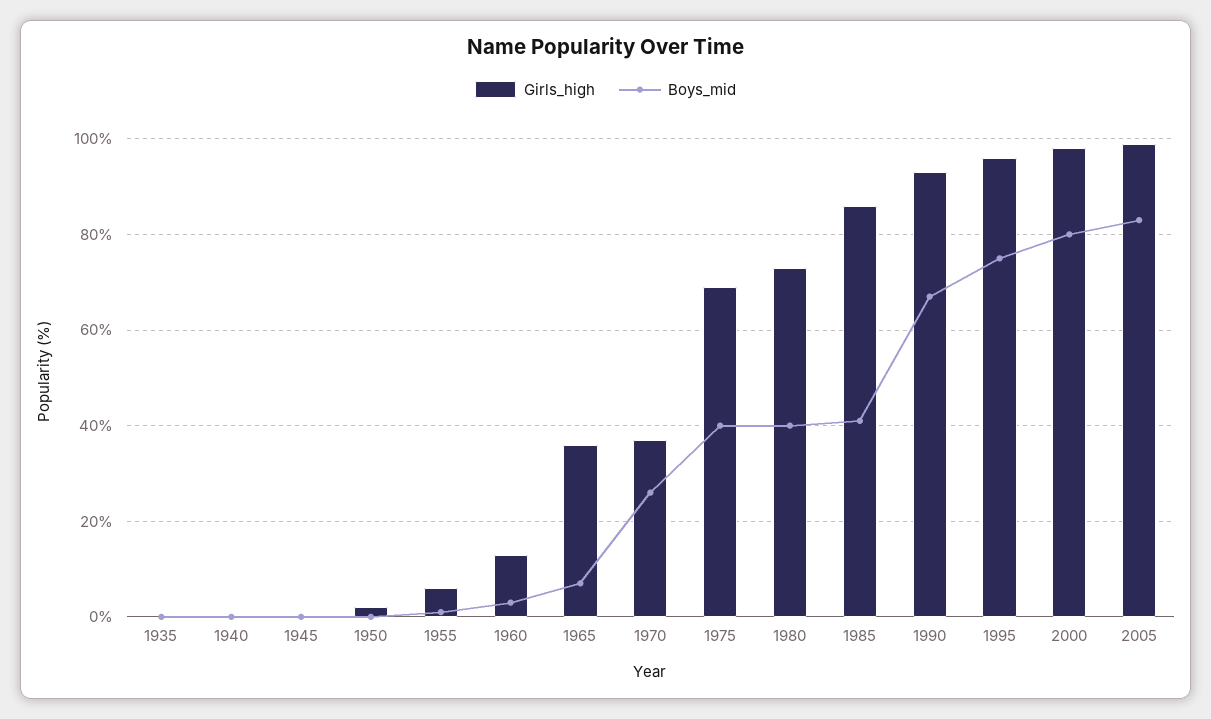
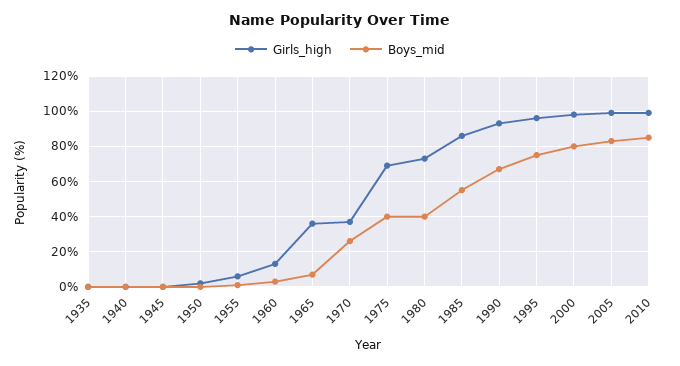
Boys_mid, 1985: 40 -> 55
Girls_high, 2010: none -> 100
Boys_mid, 2010: none -> 85

